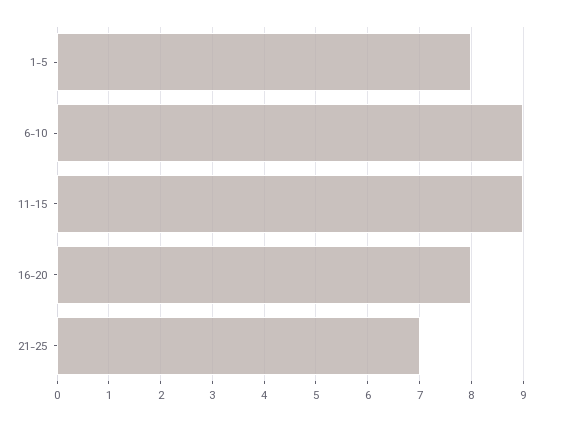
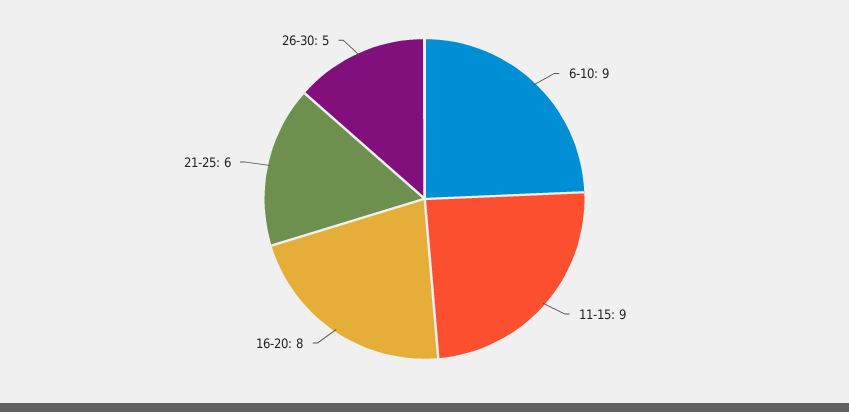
1-5: 8 -> none
21-25: 7 -> 6
26-30: none -> 5

